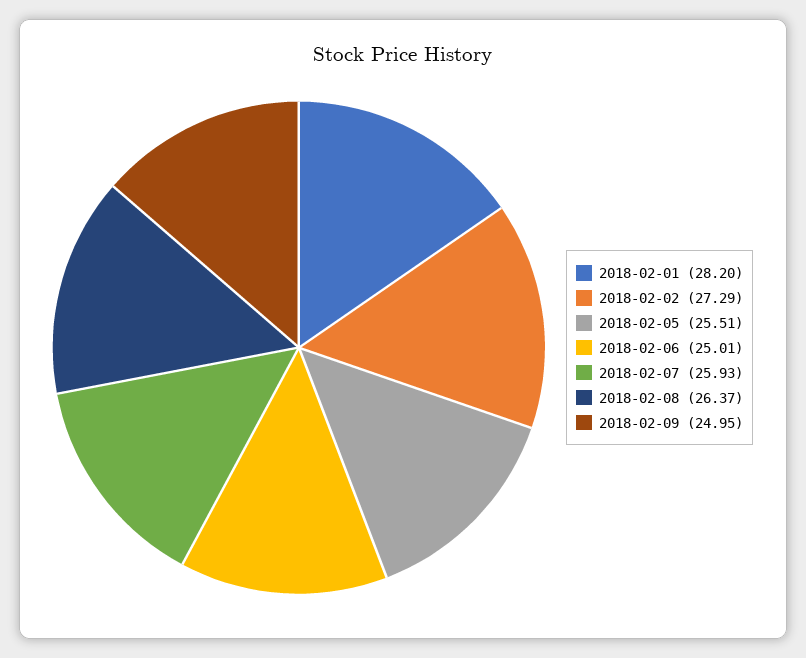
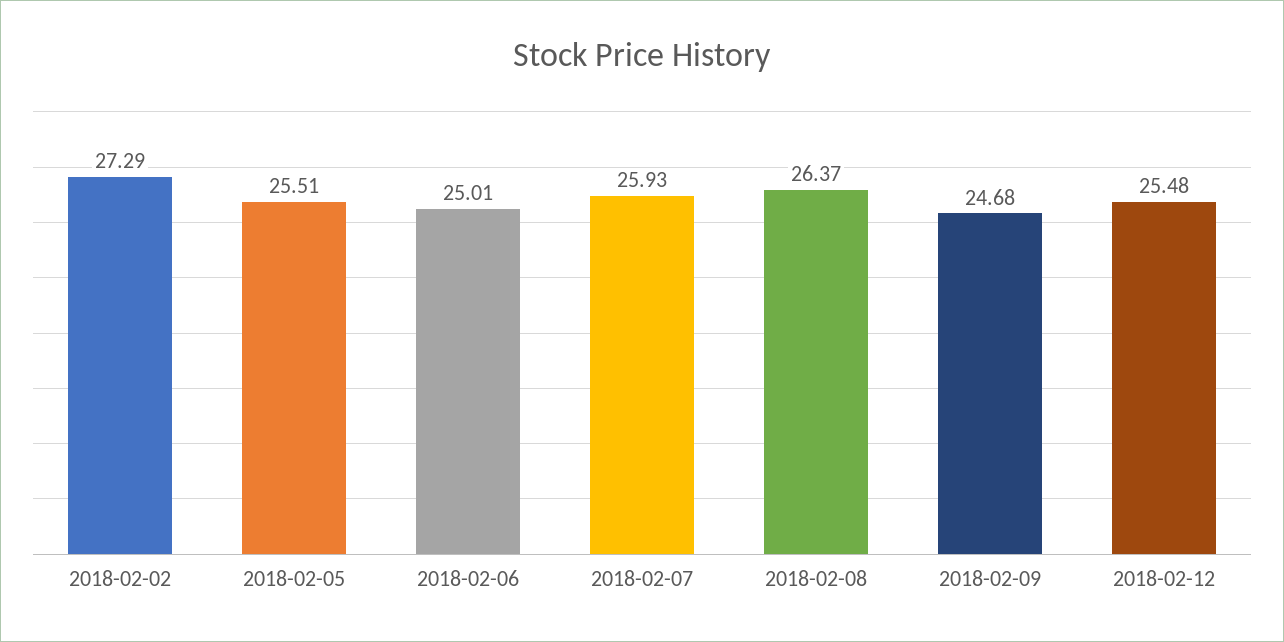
2018-02-01: 28.2 -> none
2018-02-09: 24.95 -> 24.68
2018-02-12: none -> 25.48

